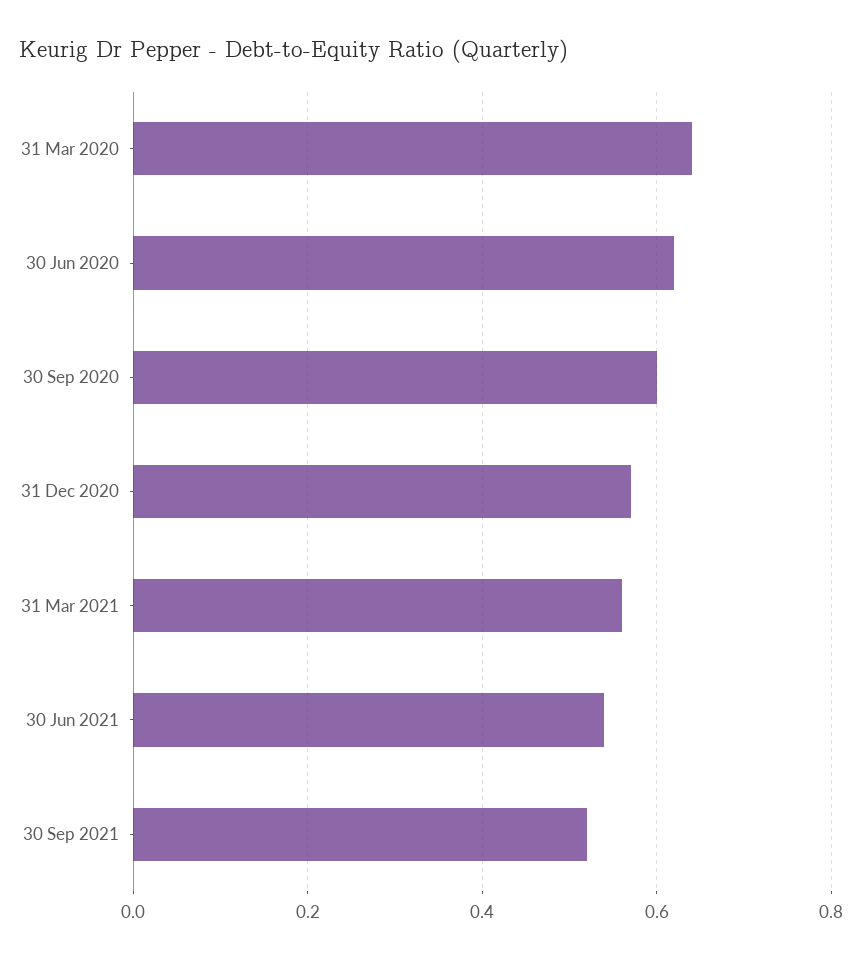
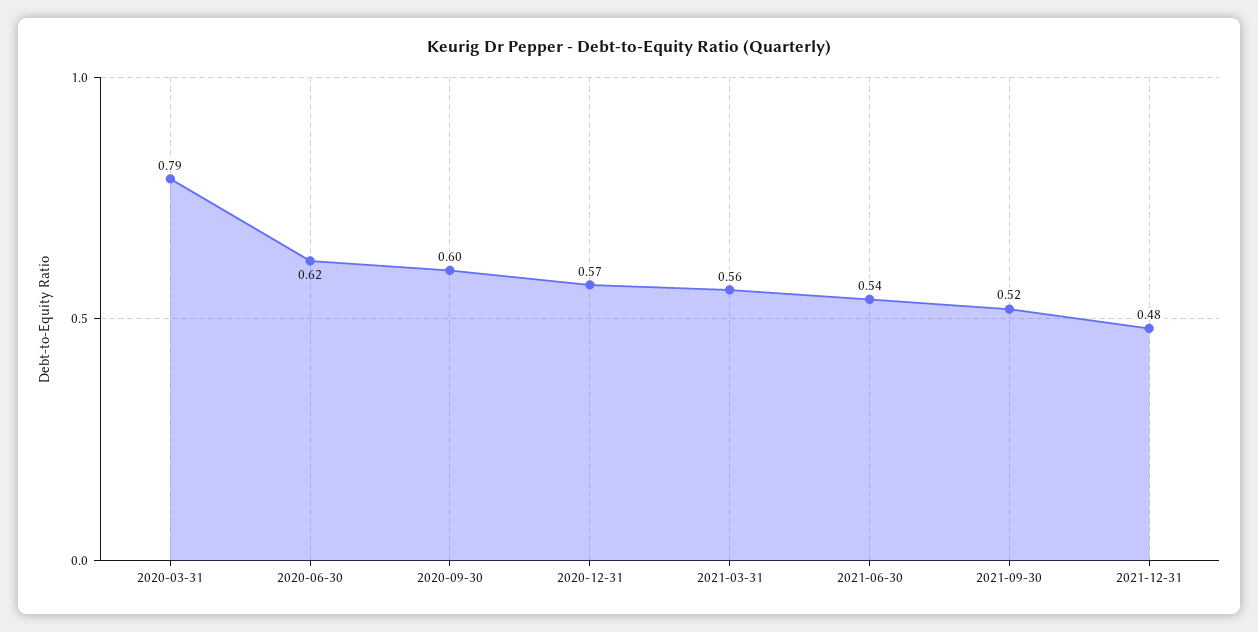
31 Mar 2020: 0.65 -> 0.79
2021-12-31: none -> 0.48

